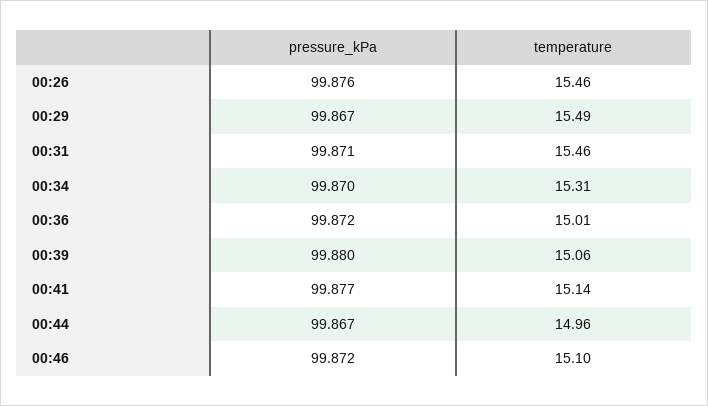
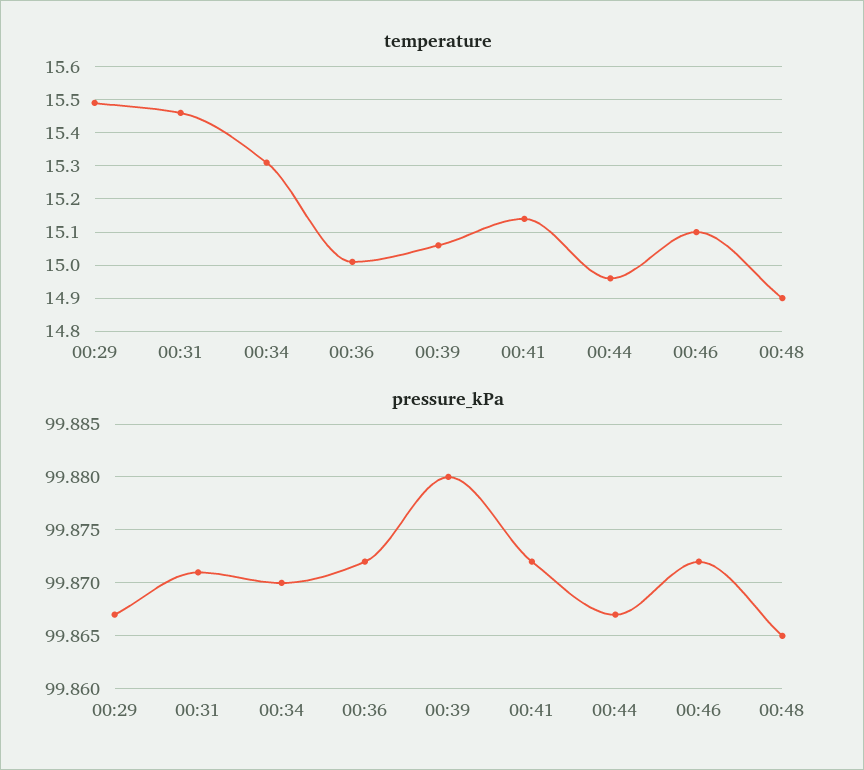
pressure_kPa, 00:26: 99.876 -> none
temperature, 00:26: 15.46 -> none
pressure_kPa, 00:41: 99.877 -> 99.872
temperature, 00:48: none -> 14.9
pressure_kPa, 00:48: none -> 99.865

